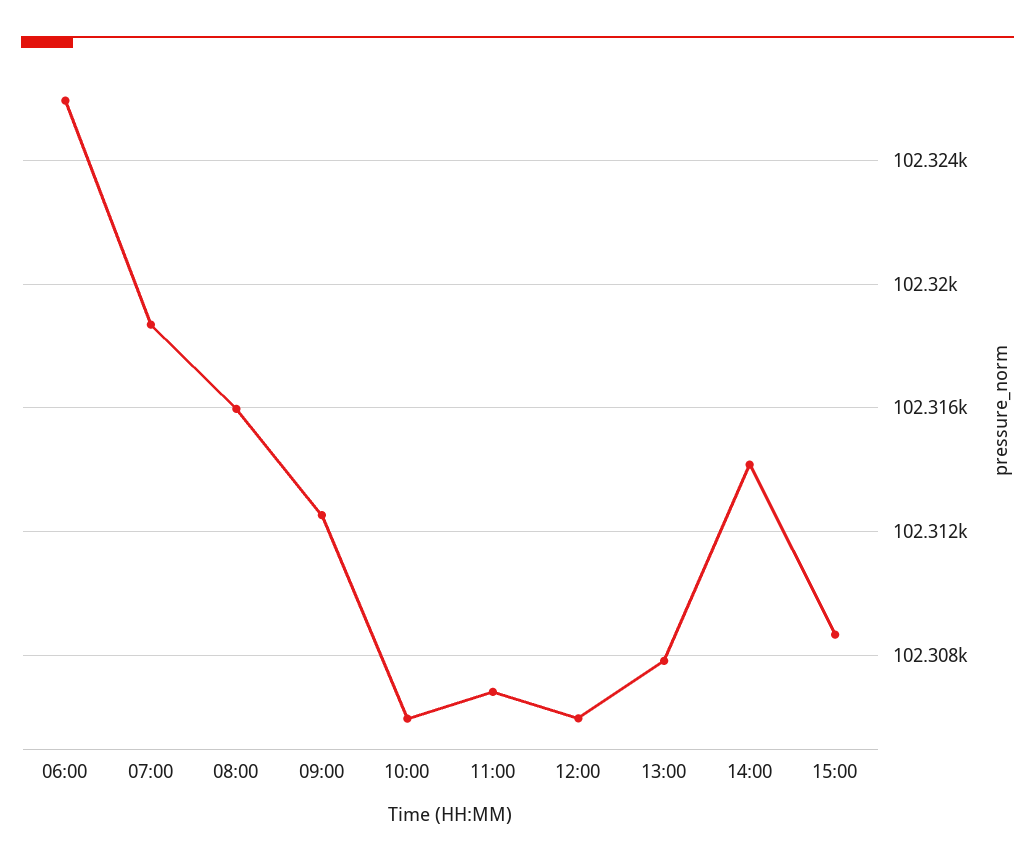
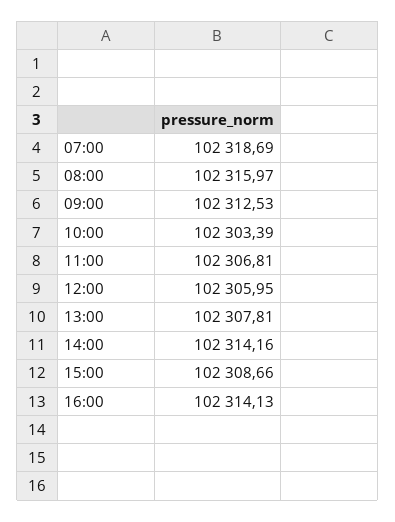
06:00: 102326 -> none
10:00: 102306 -> 102303.39
16:00: none -> 102314.13

